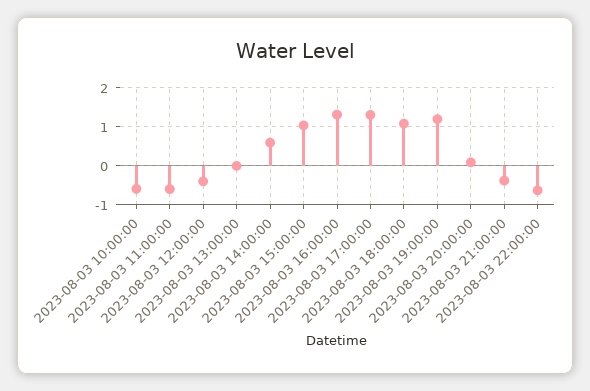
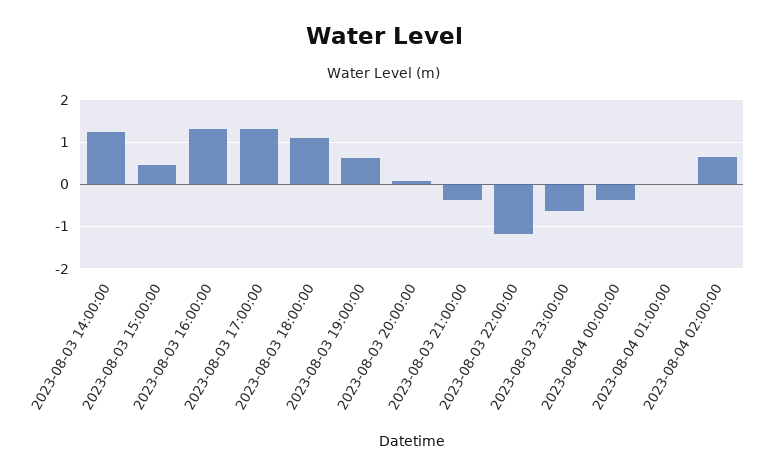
2023-08-03 10:00:00: -0.6 -> none
2023-08-03 11:00:00: -0.6 -> none
2023-08-03 12:00:00: -0.4 -> none
2023-08-03 13:00:00: 0 -> none
2023-08-03 14:00:00: 0.6 -> 1.2
2023-08-03 15:00:00: 1 -> 0.4
2023-08-03 19:00:00: 1.2 -> 0.6
2023-08-03 22:00:00: -0.6 -> -1.2
2023-08-03 23:00:00: none -> -0.6
2023-08-04 00:00:00: none -> -0.4
2023-08-04 01:00:00: none -> 0
2023-08-04 02:00:00: none -> 0.6

